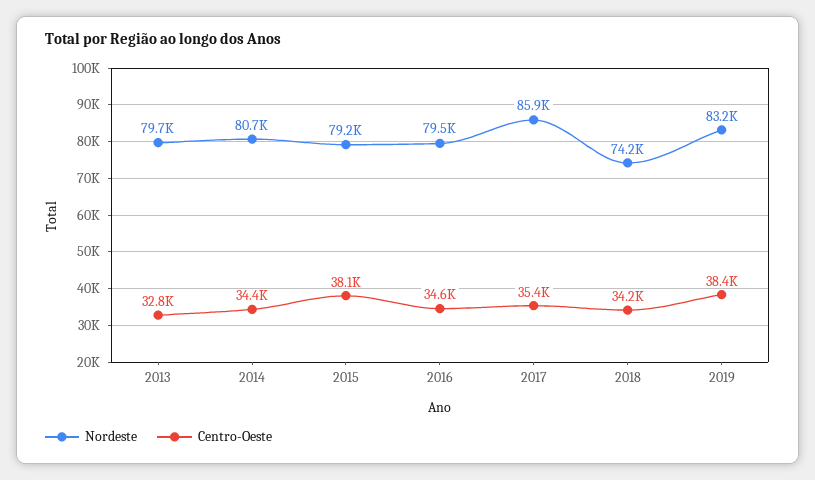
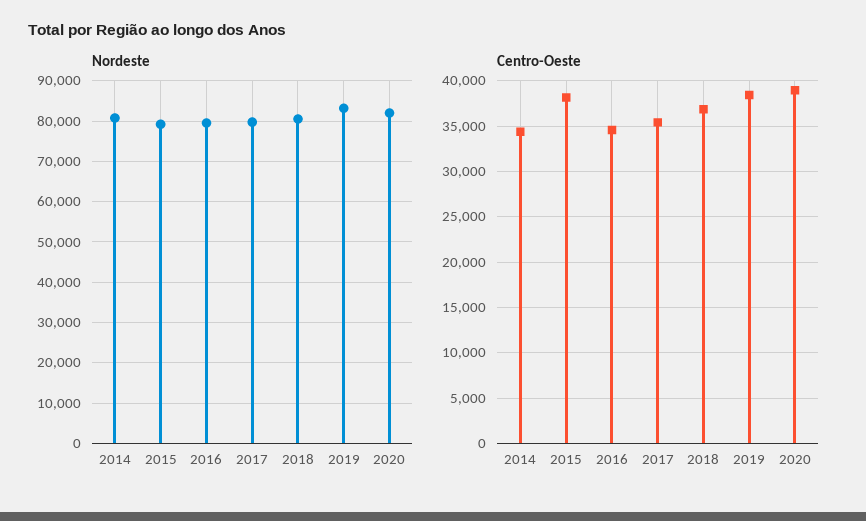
Nordeste, 2013: 79700 -> none
Centro-Oeste, 2013: 32800 -> none
Nordeste, 2017: 85900 -> 80000
Nordeste, 2018: 74200 -> 80000
Centro-Oeste, 2018: 34200 -> 37000
Nordeste, 2020: none -> 82000
Centro-Oeste, 2020: none -> 39000

